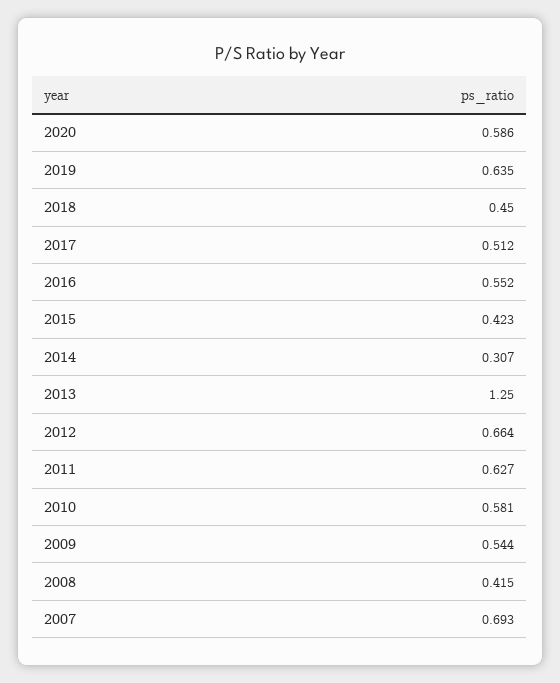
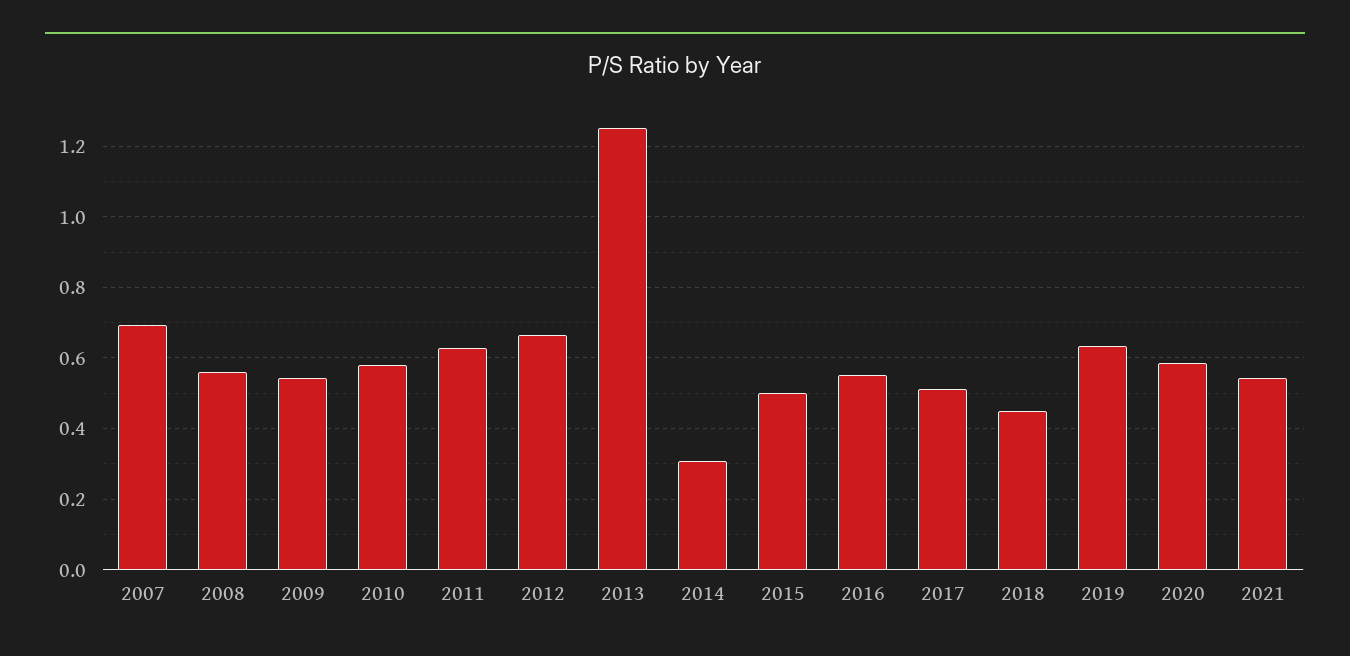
2015: 0.423 -> 0.5
2008: 0.415 -> 0.56
2021: none -> 0.54

